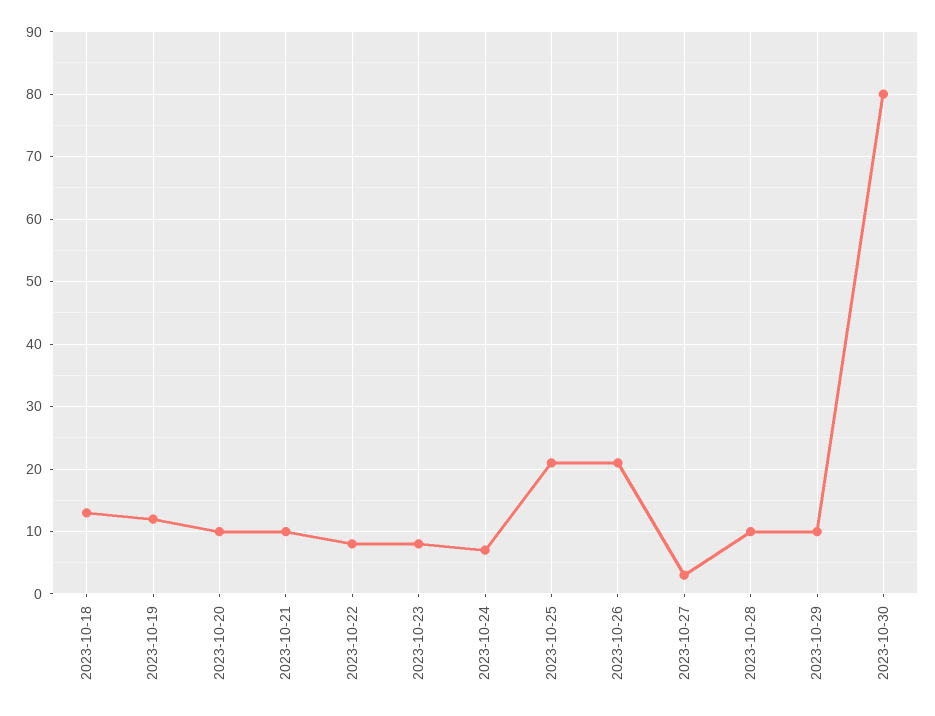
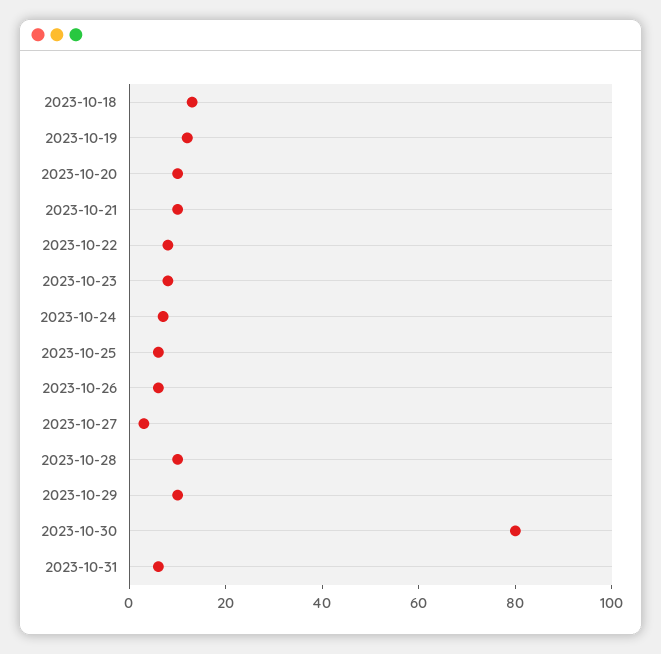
2023-10-25: 21 -> 5
2023-10-26: 21 -> 5
2023-10-31: none -> 5

